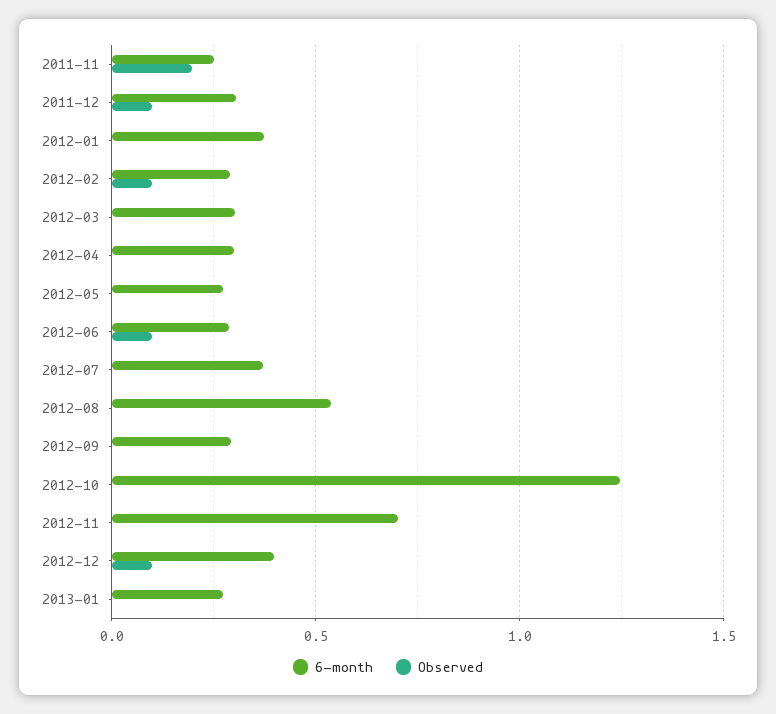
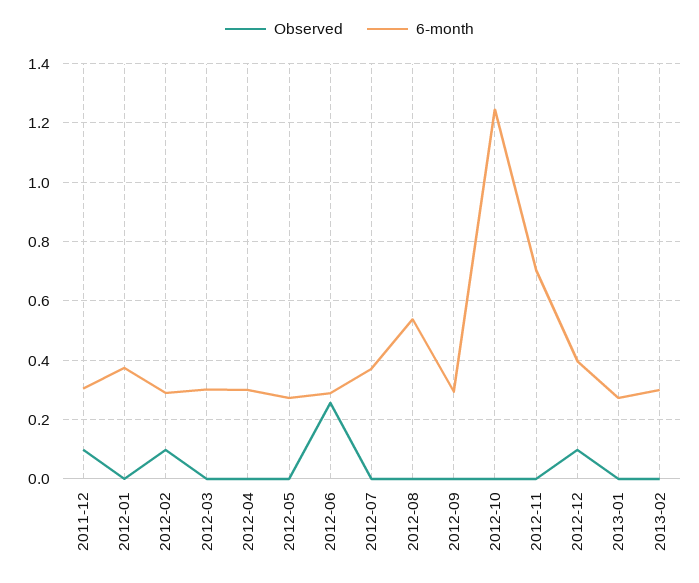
6-month, 2011-11: 0.25 -> none
Observed, 2011-11: 0.2 -> none
Observed, 2012-06: 0.1 -> 0.25
Observed, 2013-02: none -> 0
6-month, 2013-02: none -> 0.3

